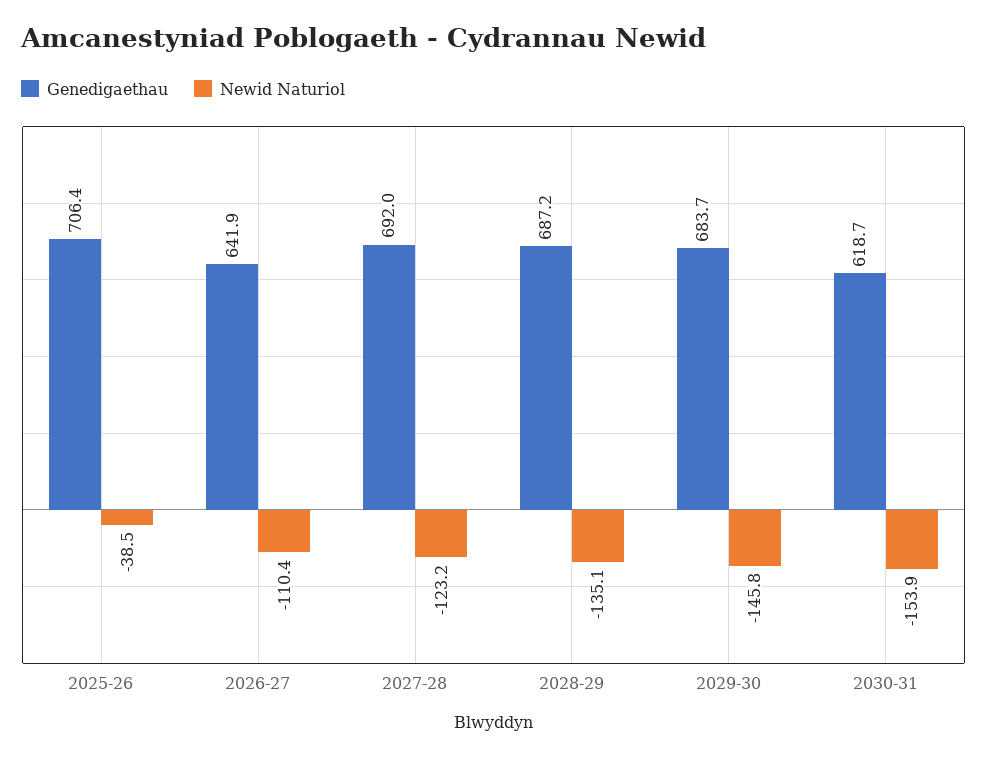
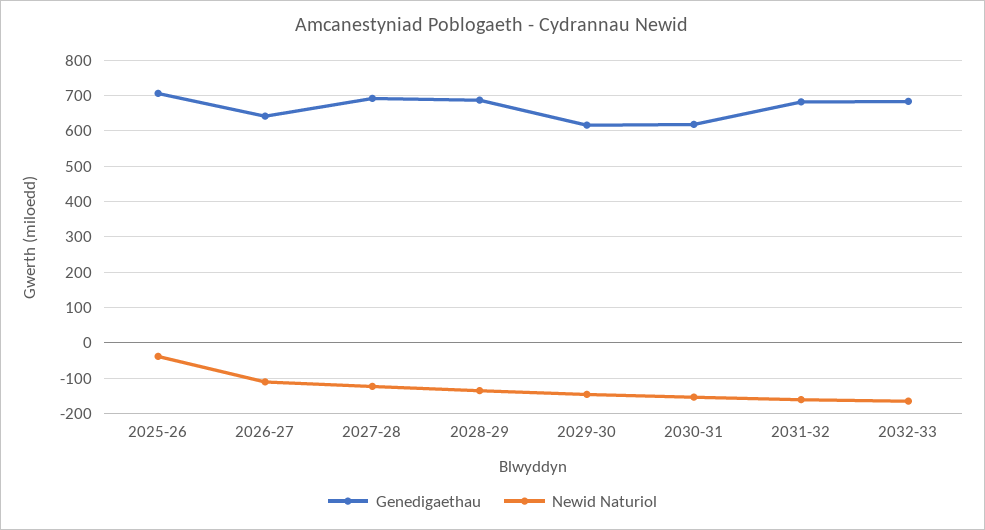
Genedigaethau, 2029-30: 683.7 -> 620
Genedigaethau, 2031-32: none -> 680
Newid Naturiol, 2031-32: none -> -160
Genedigaethau, 2032-33: none -> 680
Newid Naturiol, 2032-33: none -> -160

